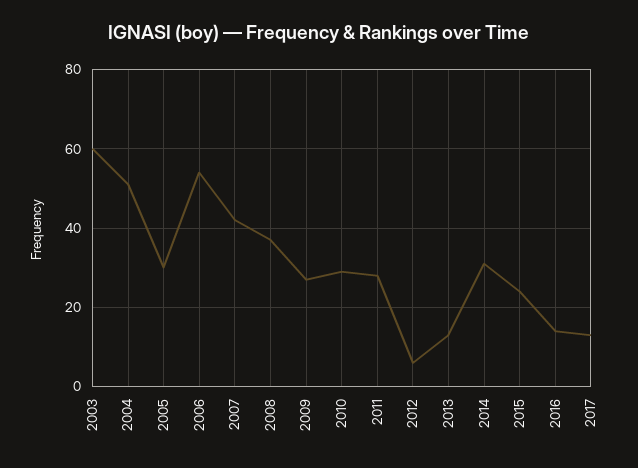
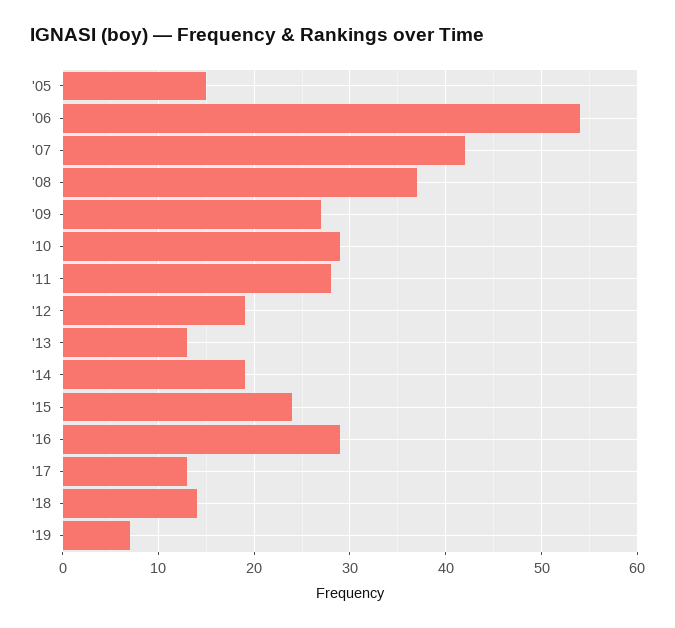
2003: 60 -> none
2004: 50 -> none
2005: 30 -> 15
2012: 5 -> 19
2014: 30 -> 19
2016: 15 -> 29
'18: none -> 14
'19: none -> 7

